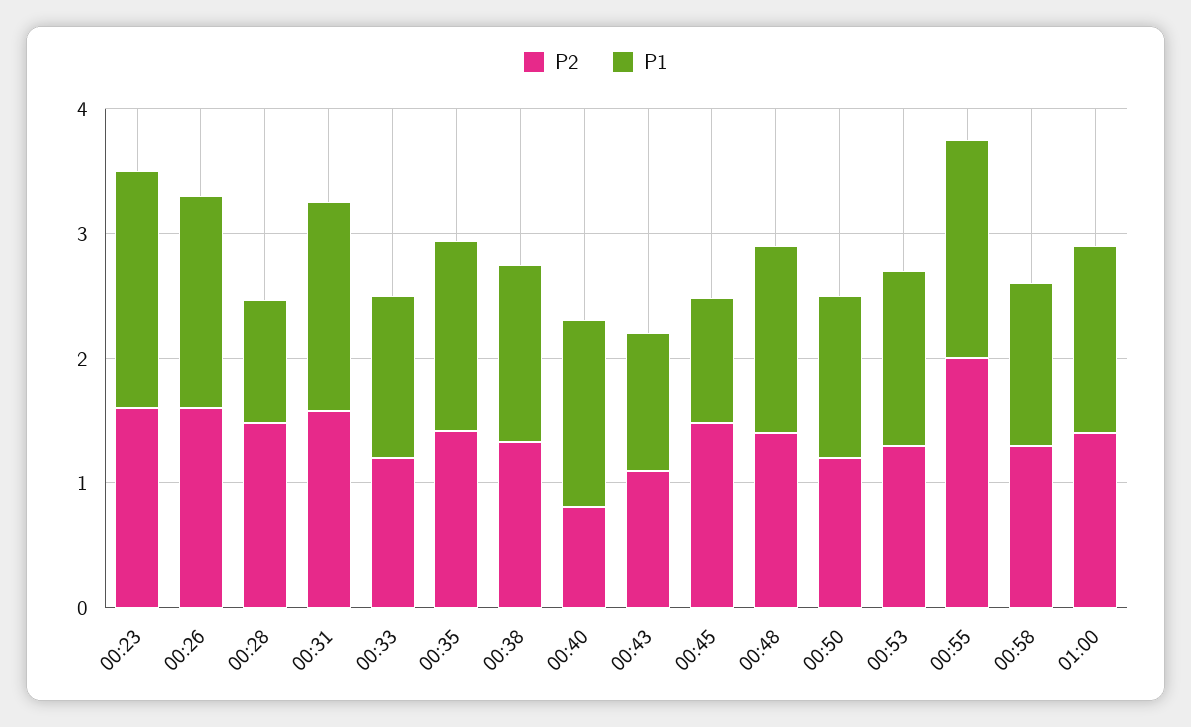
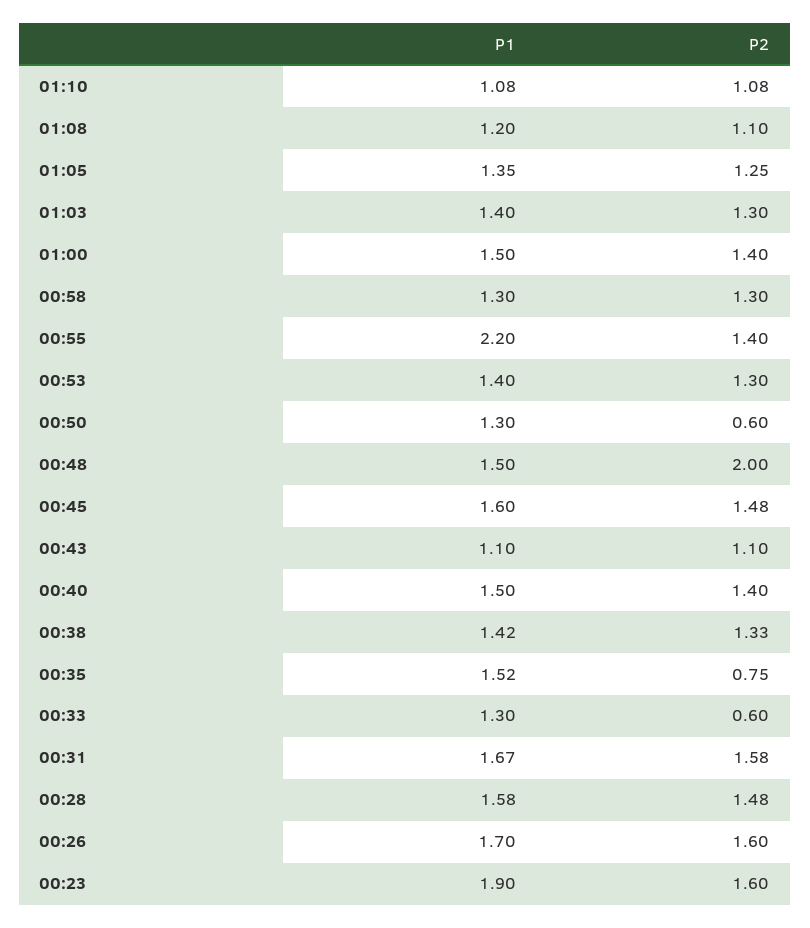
P1, 00:28: 1 -> 1.58
P2, 00:33: 1.2 -> 0.6
P2, 00:35: 1.4 -> 0.75
P2, 00:40: 0.8 -> 1.4
P1, 00:45: 1 -> 1.6
P2, 00:48: 1.4 -> 2
P2, 00:50: 1.2 -> 0.6
P2, 00:55: 2 -> 1.4
P1, 00:55: 1.8 -> 2.2
P1, 01:10: none -> 1.08
P2, 01:10: none -> 1.08
P1, 01:08: none -> 1.2
P2, 01:08: none -> 1.1
P1, 01:05: none -> 1.35
P2, 01:05: none -> 1.25
P1, 01:03: none -> 1.4
P2, 01:03: none -> 1.3

